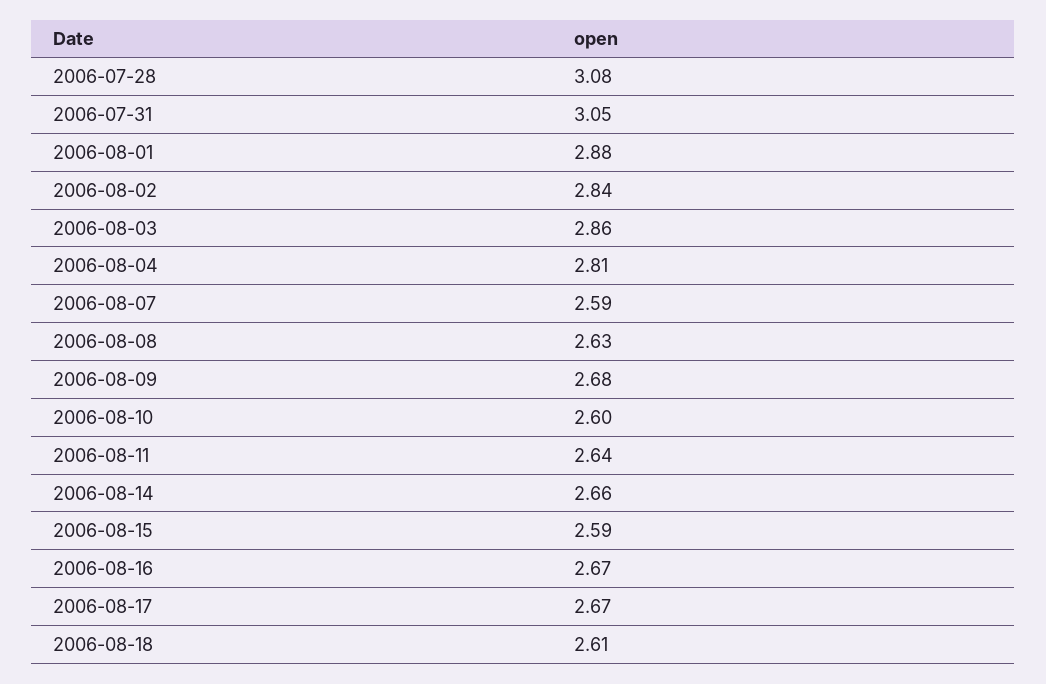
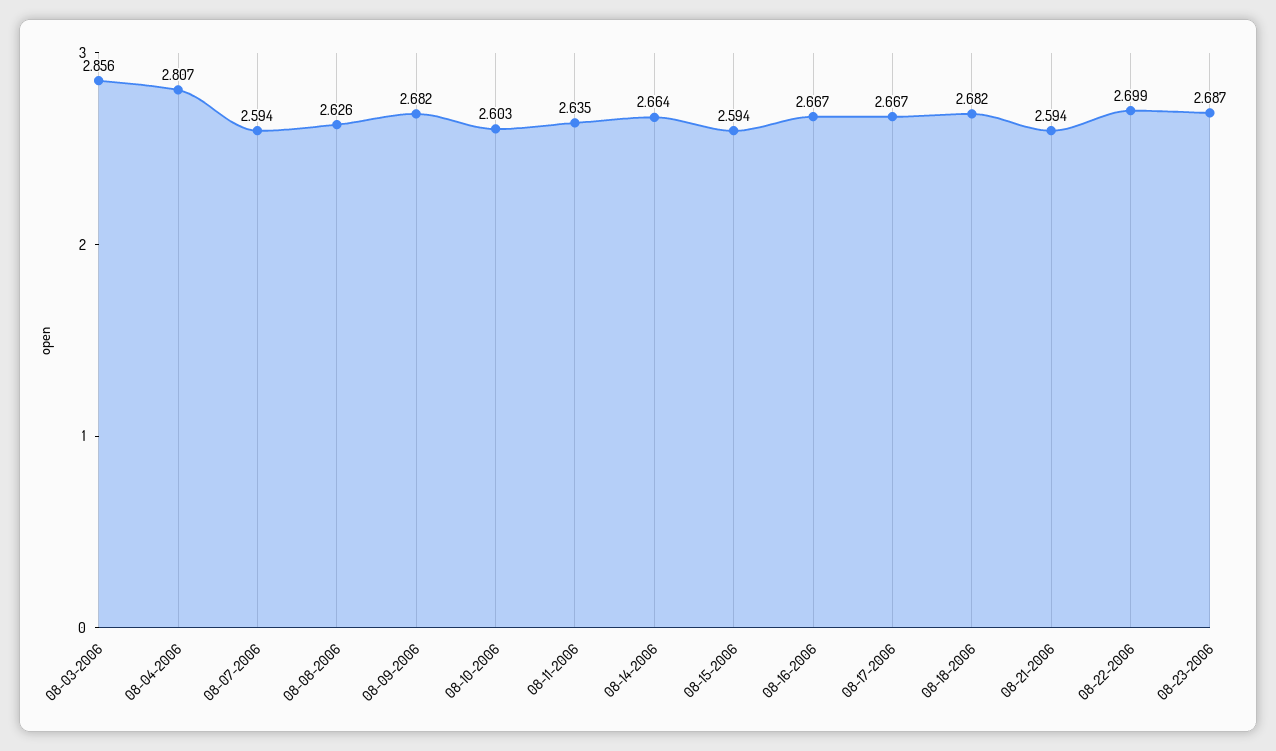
2006-07-28: 3.08 -> none
2006-07-31: 3.05 -> none
2006-08-01: 2.88 -> none
2006-08-02: 2.84 -> none
2006-08-18: 2.61 -> 2.682
08-21-2006: none -> 2.594
08-22-2006: none -> 2.699
08-23-2006: none -> 2.687

